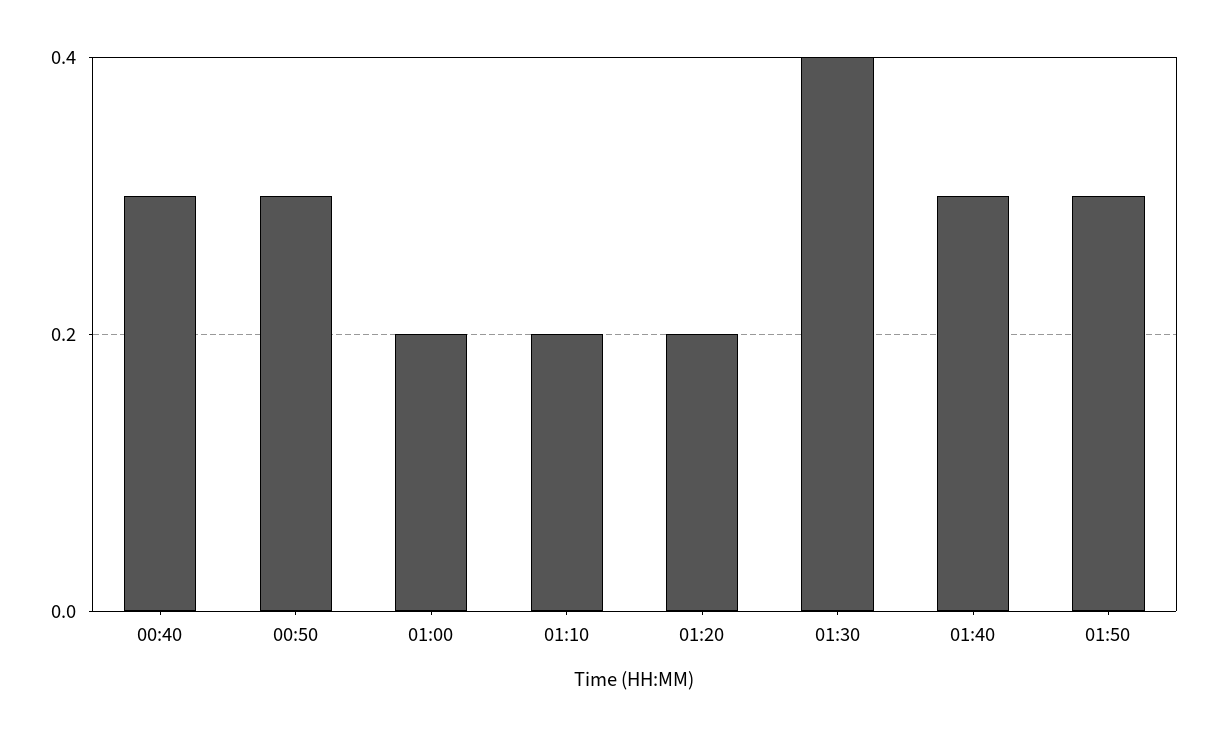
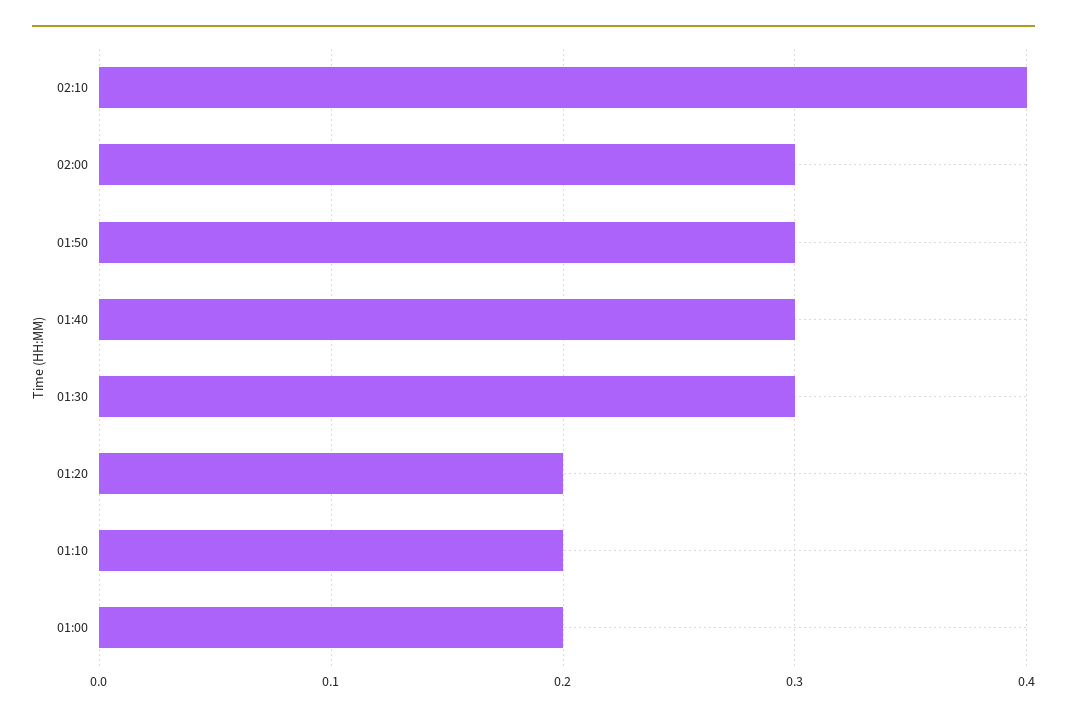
00:40: 0.3 -> none
00:50: 0.3 -> none
01:30: 0.4 -> 0.3
02:10: none -> 0.4
02:00: none -> 0.3

